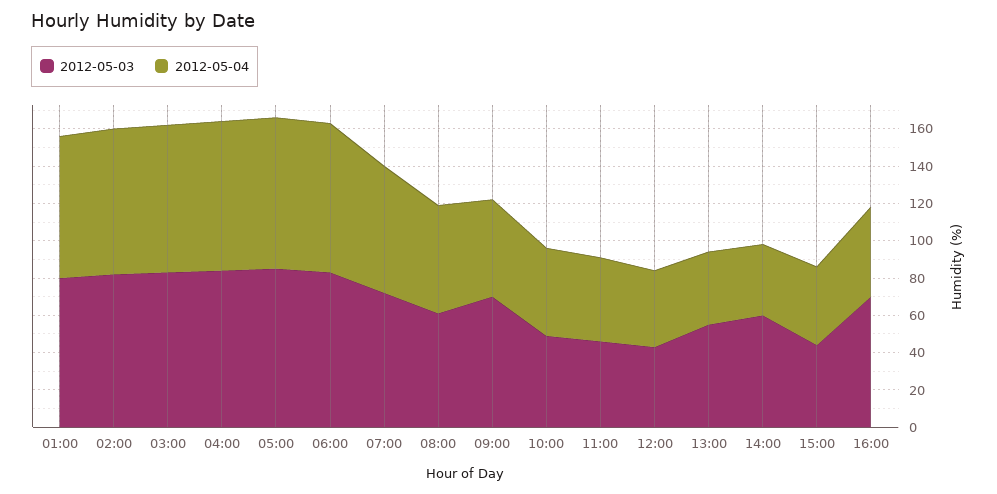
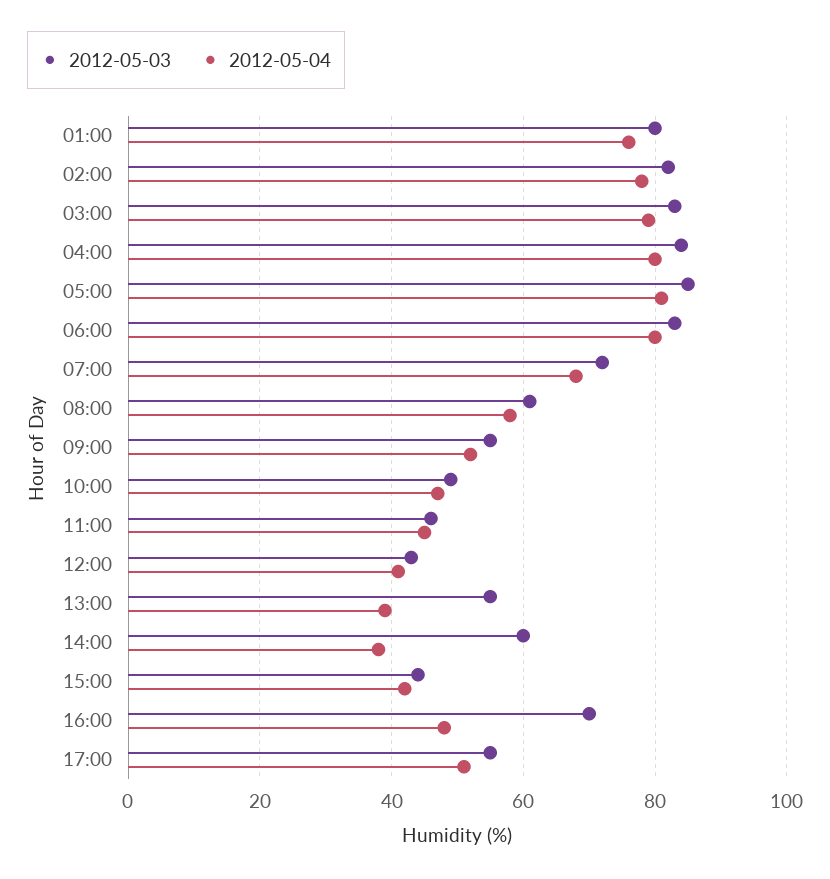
2012-05-03, 09:00: 70 -> 55
2012-05-03, 17:00: none -> 55
2012-05-04, 17:00: none -> 50

